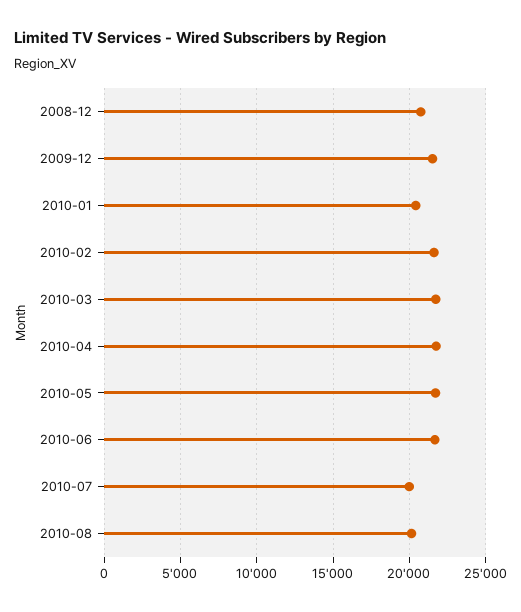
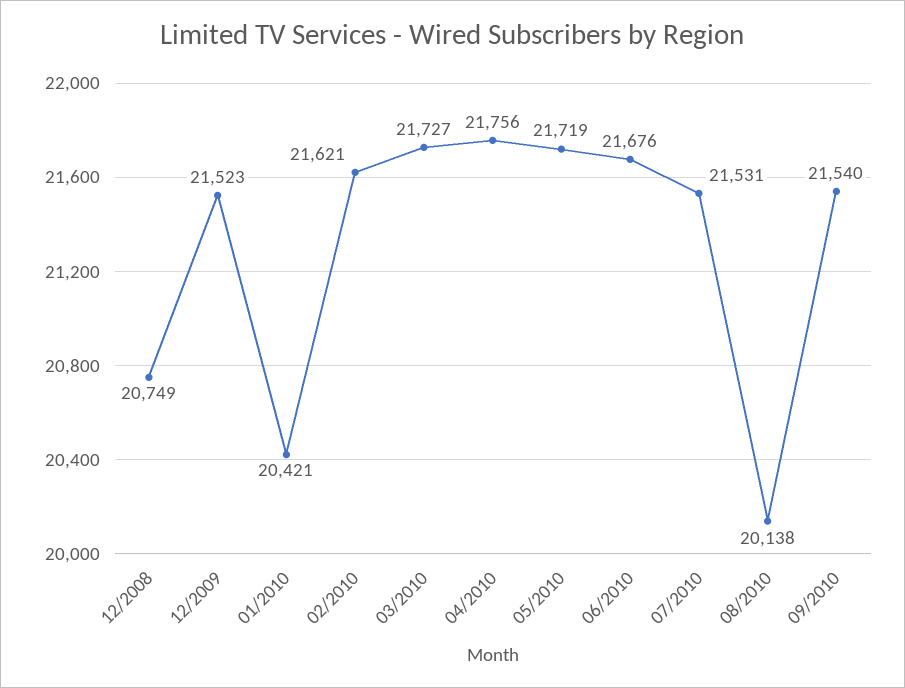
2010-07: 20000 -> 21531
09/2010: none -> 21540

